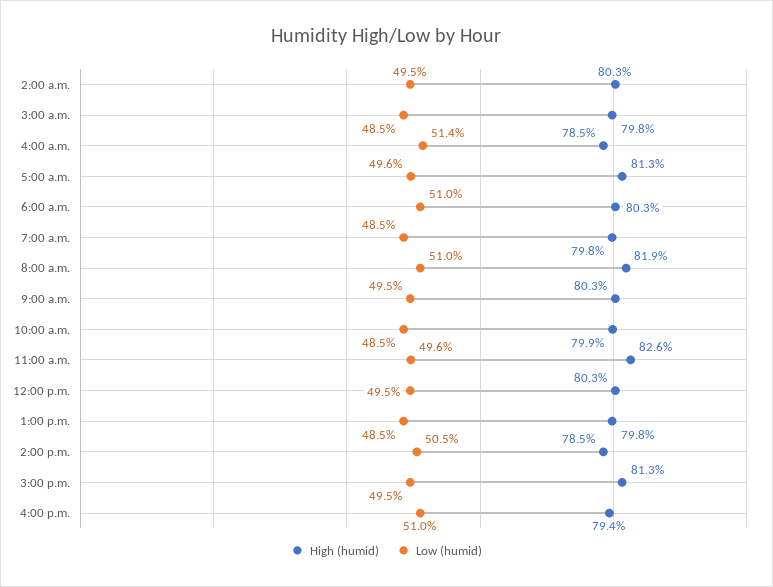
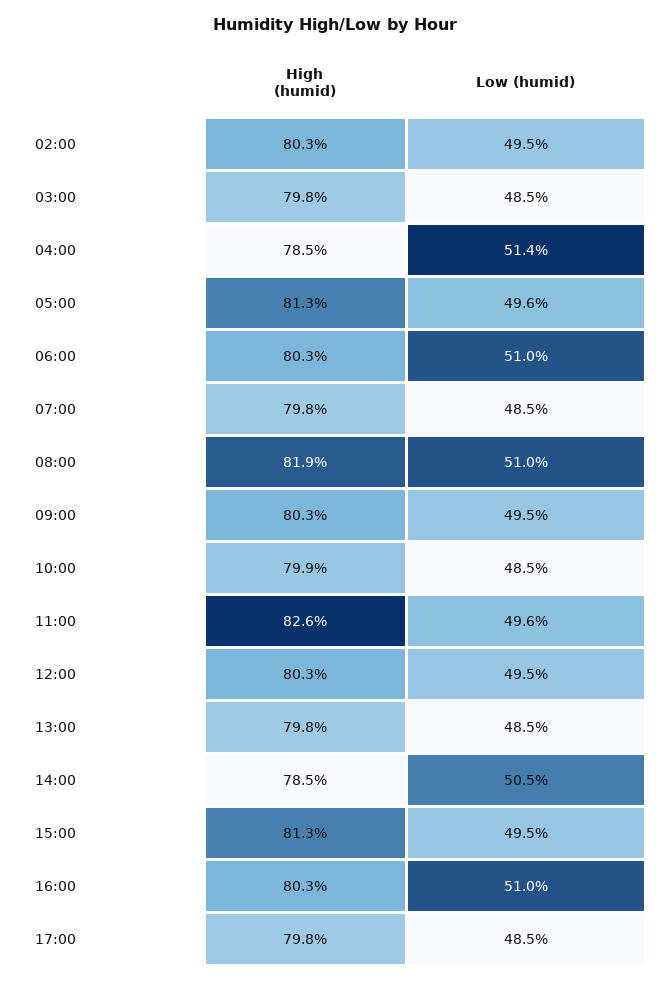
High (humid), 4:00 p.m.: 79.4 -> 80.3
High (humid), 17:00: none -> 79.8
Low (humid), 17:00: none -> 48.5

